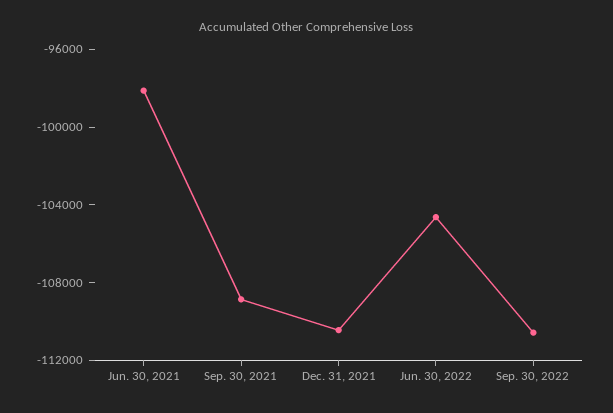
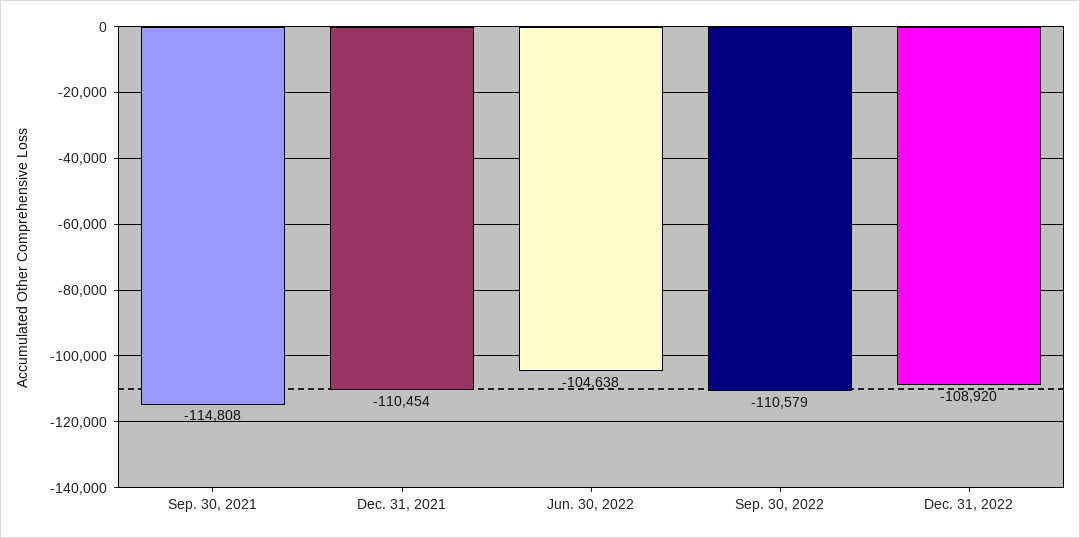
Jun. 30, 2021: -98000 -> none
Sep. 30, 2021: -109000 -> -114808
Dec. 31, 2022: none -> -108920

